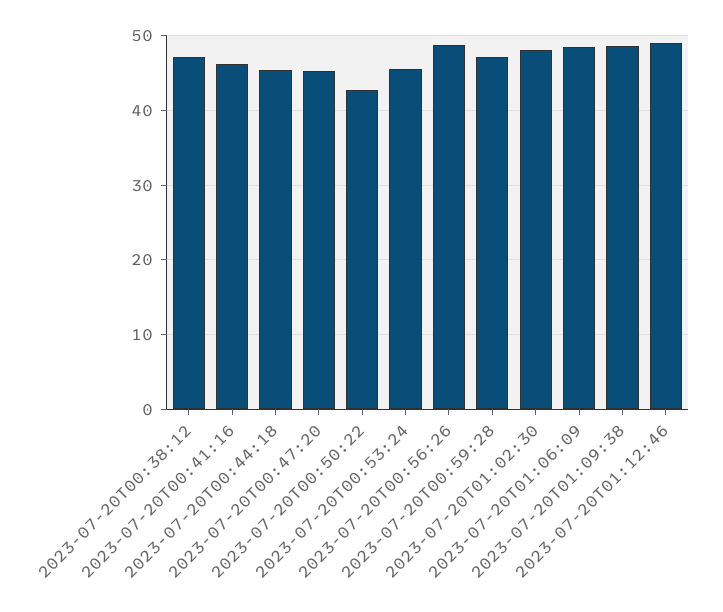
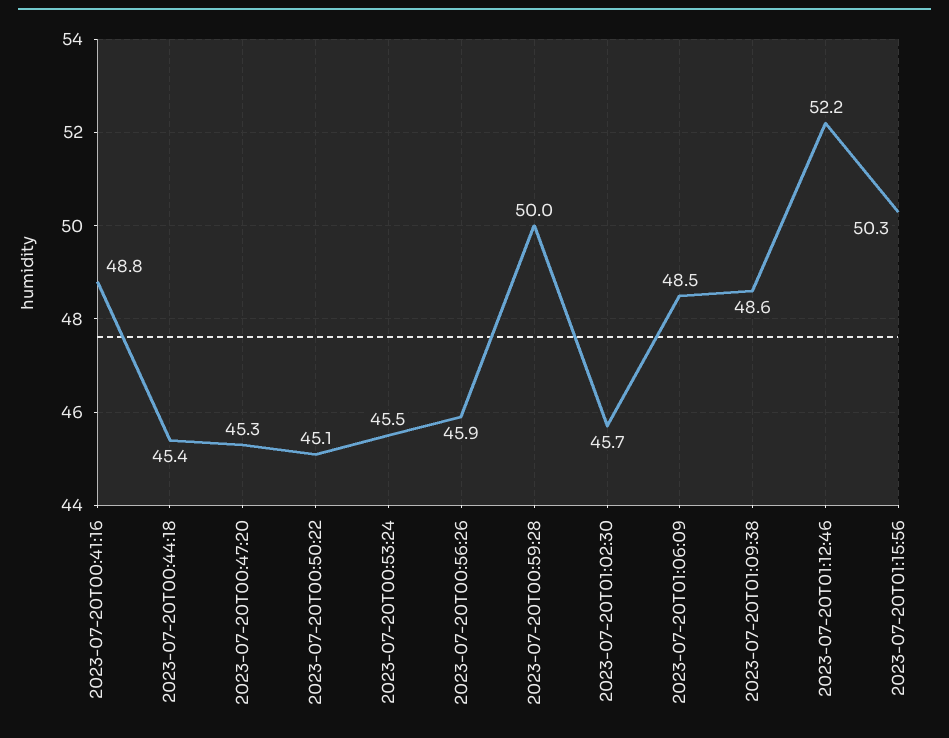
2023-07-20T00:38:12: 47 -> none
2023-07-20T00:41:16: 46 -> 48.8
2023-07-20T00:50:22: 43 -> 45.1
2023-07-20T00:56:26: 49 -> 45.9
2023-07-20T00:59:28: 47 -> 50
2023-07-20T01:02:30: 48 -> 45.7
2023-07-20T01:12:46: 49 -> 52.2
2023-07-20T01:15:56: none -> 50.3

